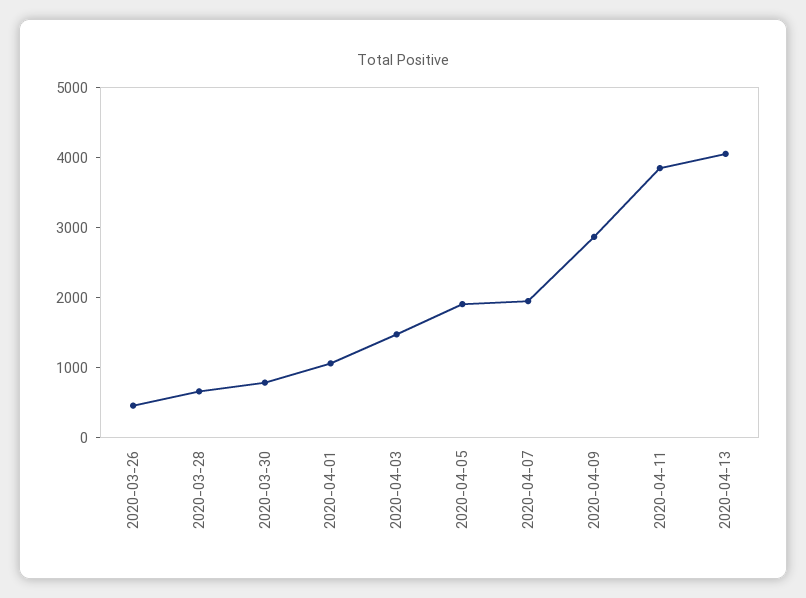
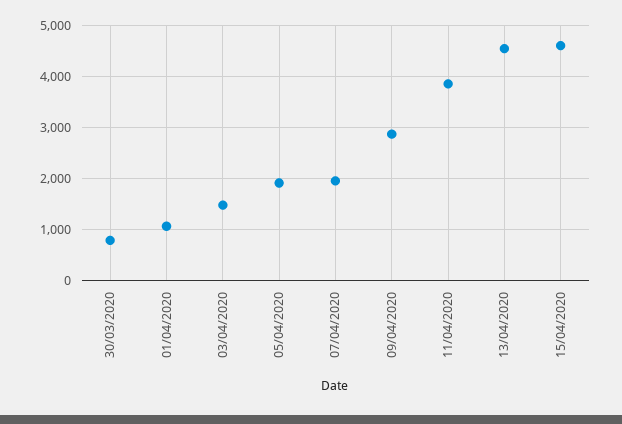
2020-03-26: 400 -> none
2020-03-28: 600 -> none
2020-04-13: 4000 -> 4600
15/04/2020: none -> 4600

